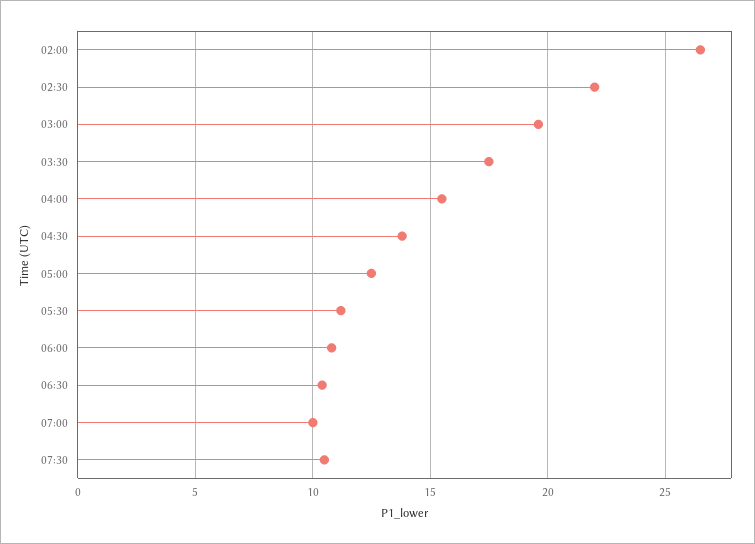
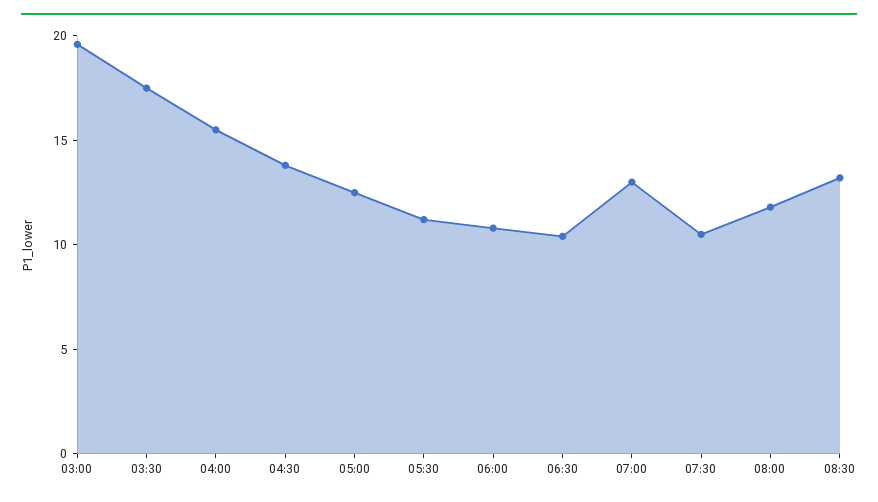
02:00: 26.5 -> none
02:30: 22 -> none
07:00: 10 -> 13
08:00: none -> 12
08:30: none -> 13

